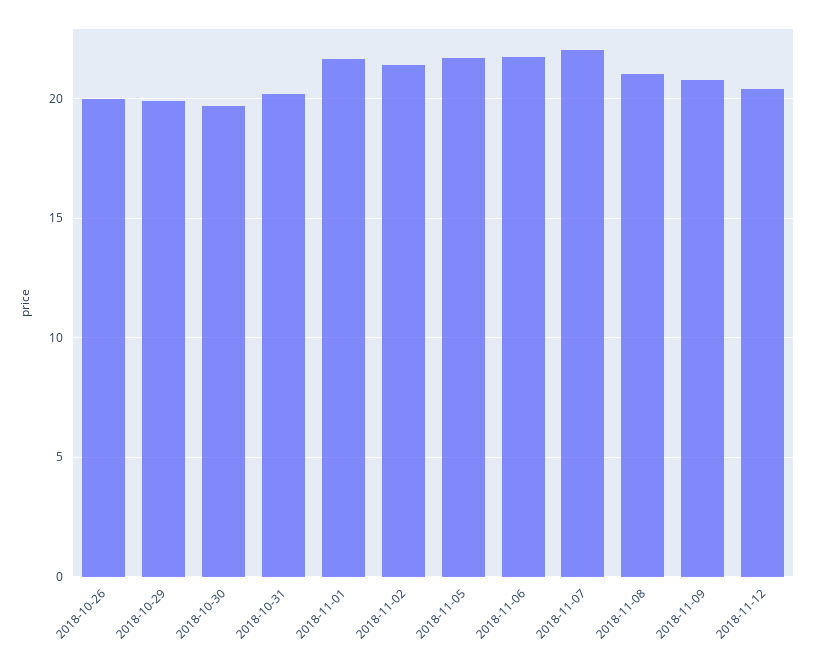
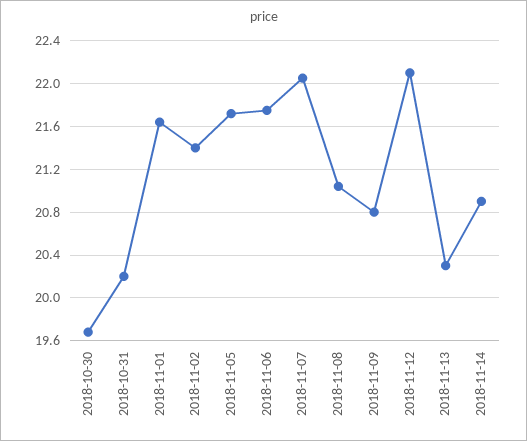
2018-10-26: 20 -> none
2018-10-29: 20 -> none
2018-11-12: 20.5 -> 22.1
2018-11-13: none -> 20.3
2018-11-14: none -> 20.9

